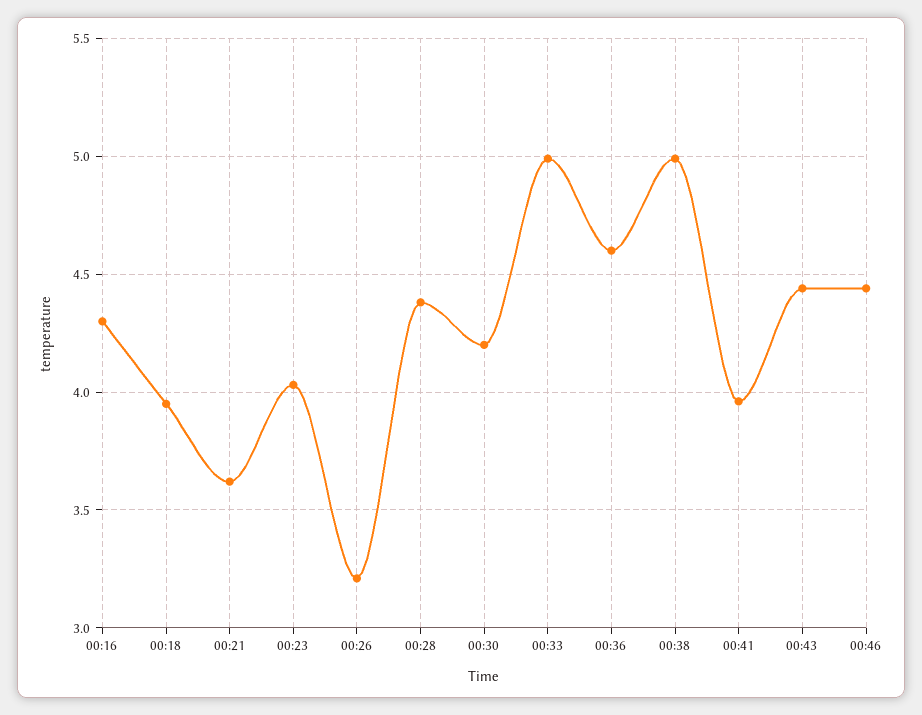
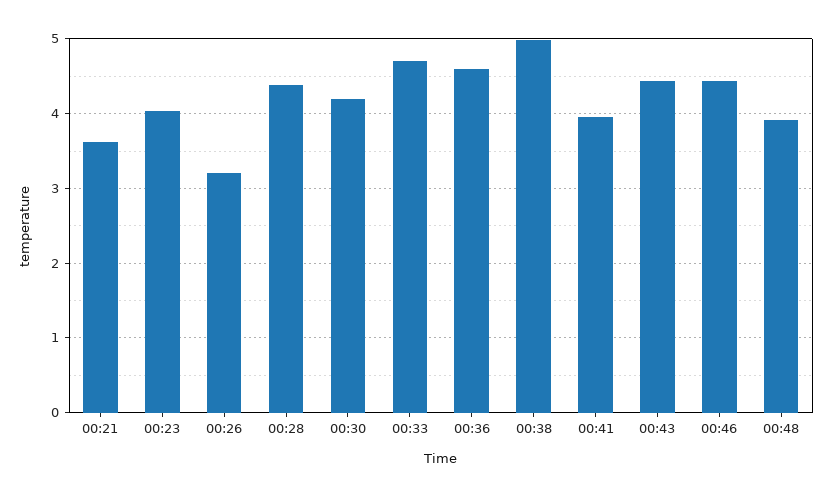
00:16: 4.3 -> none
00:18: 3.95 -> none
00:33: 5 -> 4.7
00:48: none -> 3.9

